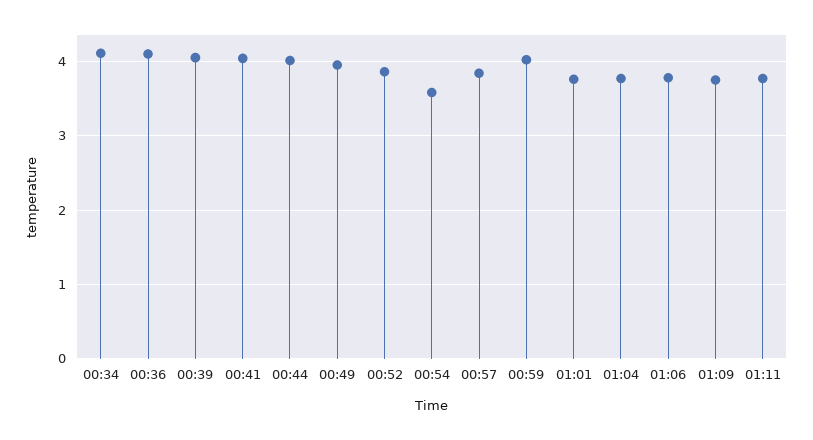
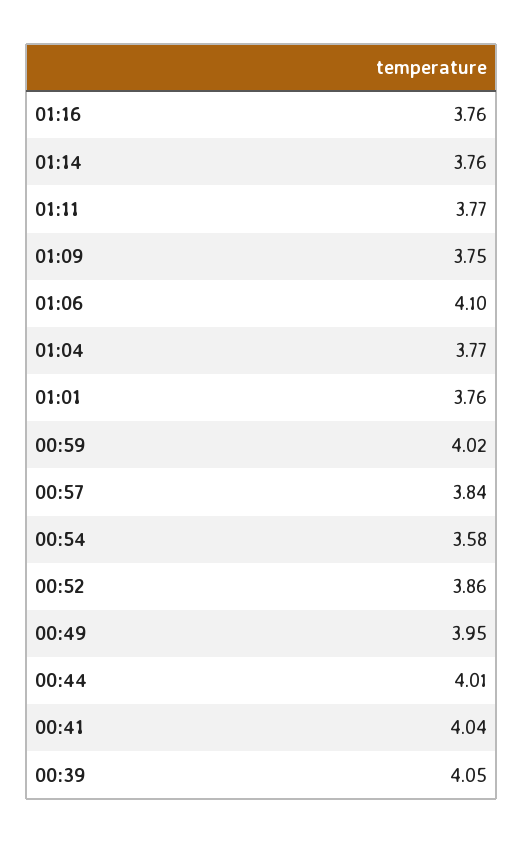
00:34: 4.1 -> none
00:36: 4.1 -> none
01:06: 3.8 -> 4.1
01:16: none -> 3.76
01:14: none -> 3.76

